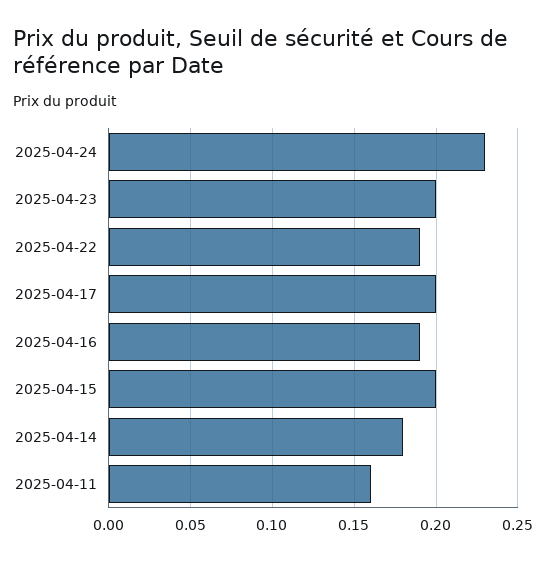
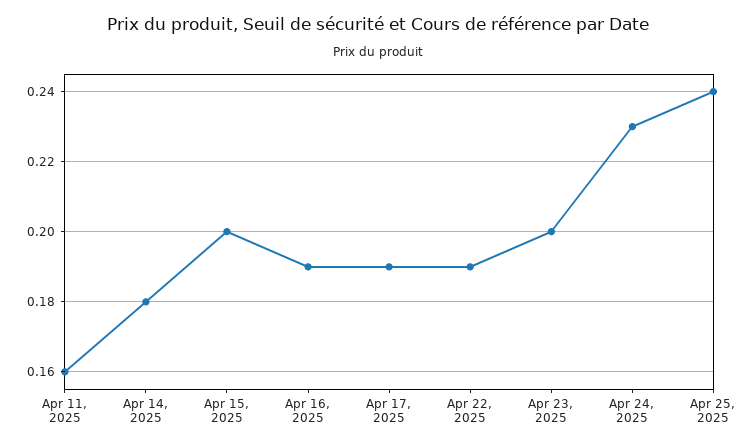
2025-04-17: 0.2 -> 0.19
Apr 25, 2025: none -> 0.24

